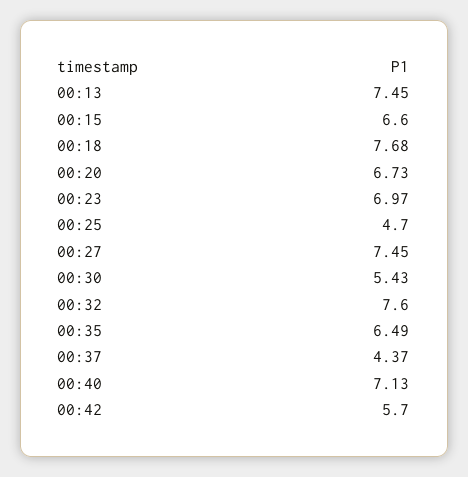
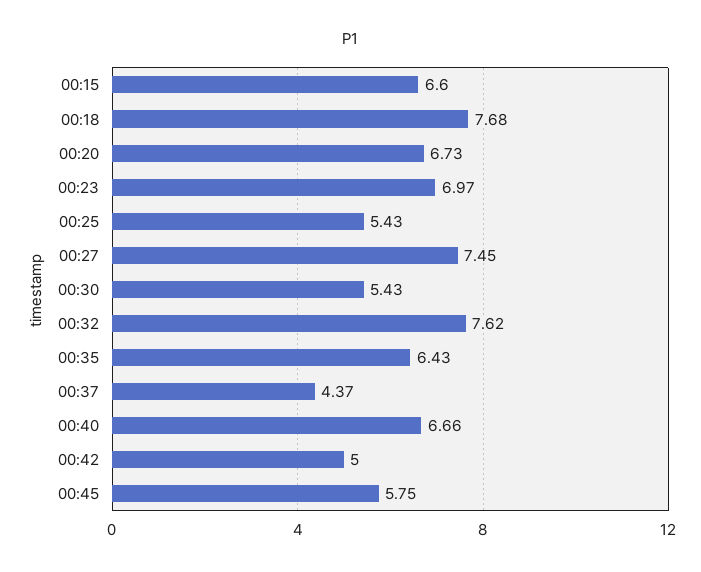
00:13: 7.45 -> none
00:25: 4.7 -> 5.43
00:32: 7.6 -> 7.62
00:35: 6.49 -> 6.43
00:40: 7.13 -> 6.66
00:42: 5.7 -> 5
00:45: none -> 5.75

